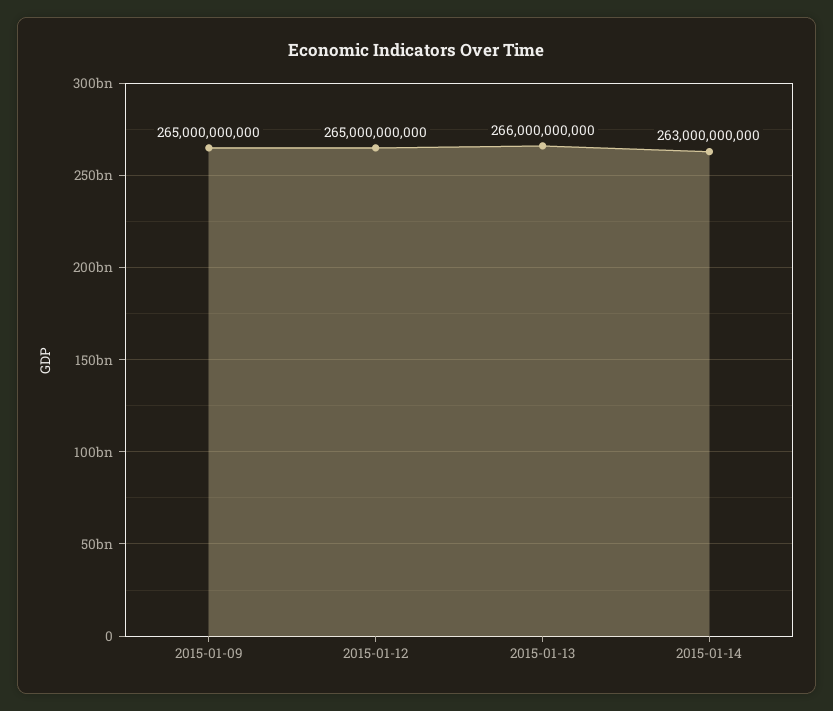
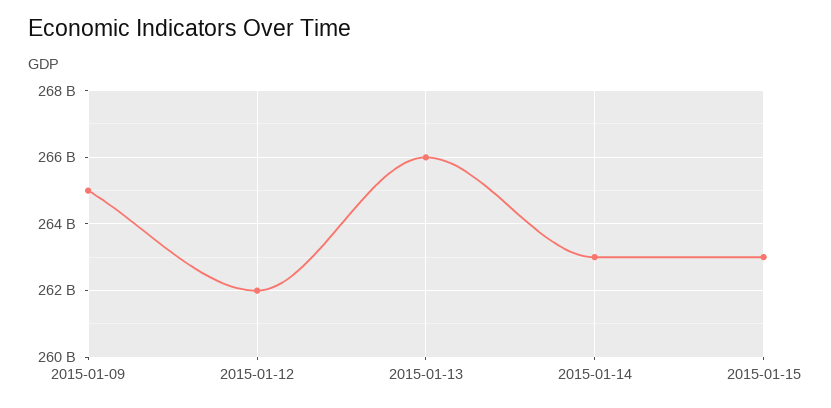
2015-01-12: 265000000000 -> 262000000000
2015-01-15: none -> 263000000000

